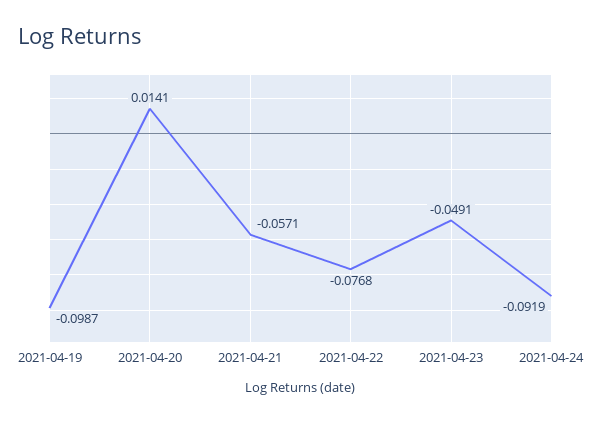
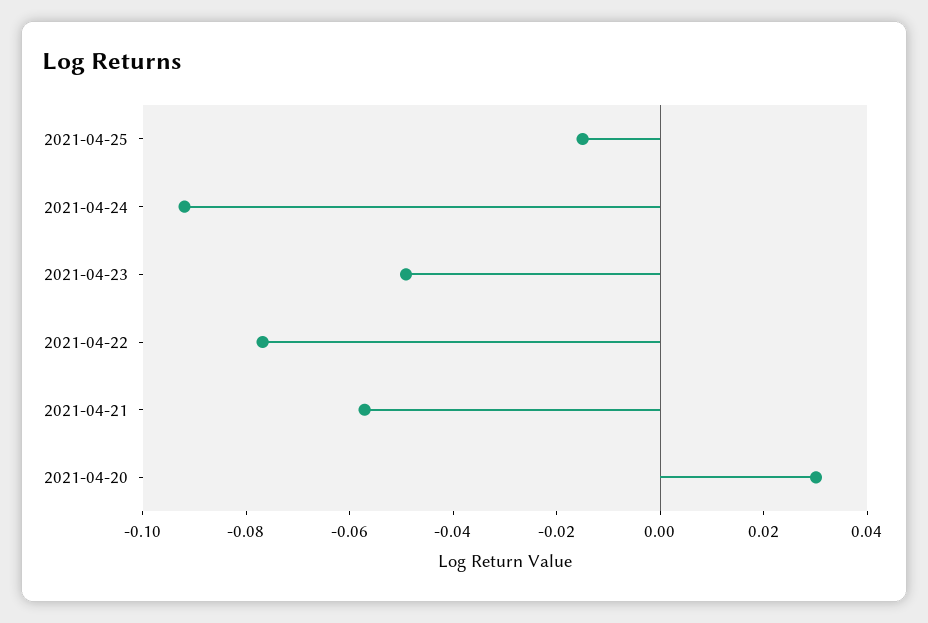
2021-04-19: -0.0987 -> none
2021-04-20: 0.0141 -> 0.03
2021-04-25: none -> -0.015

